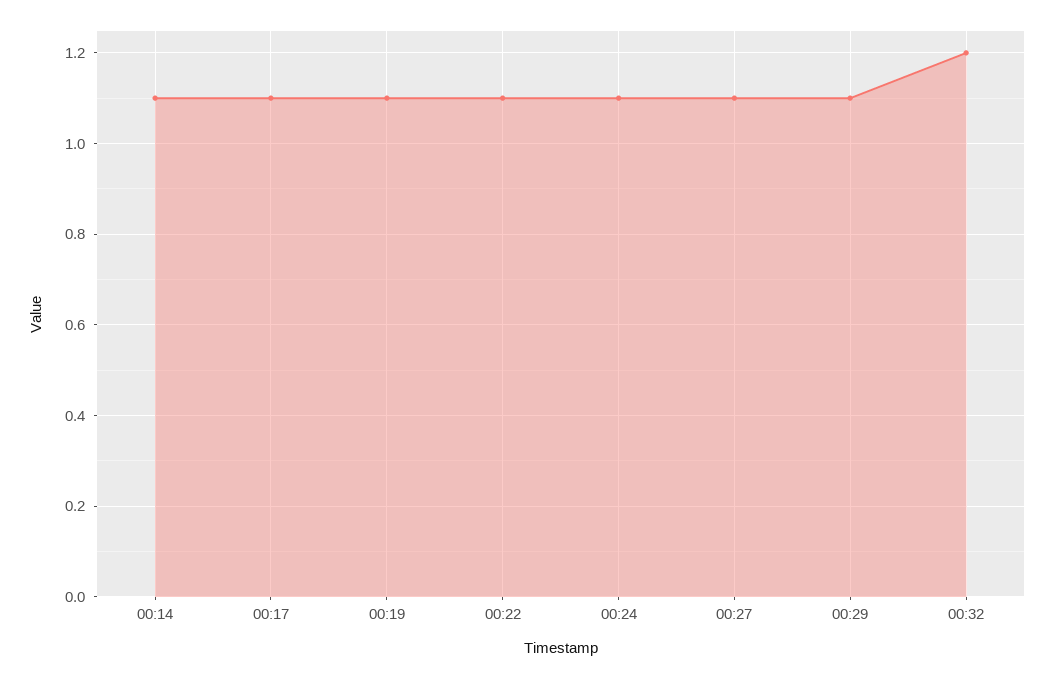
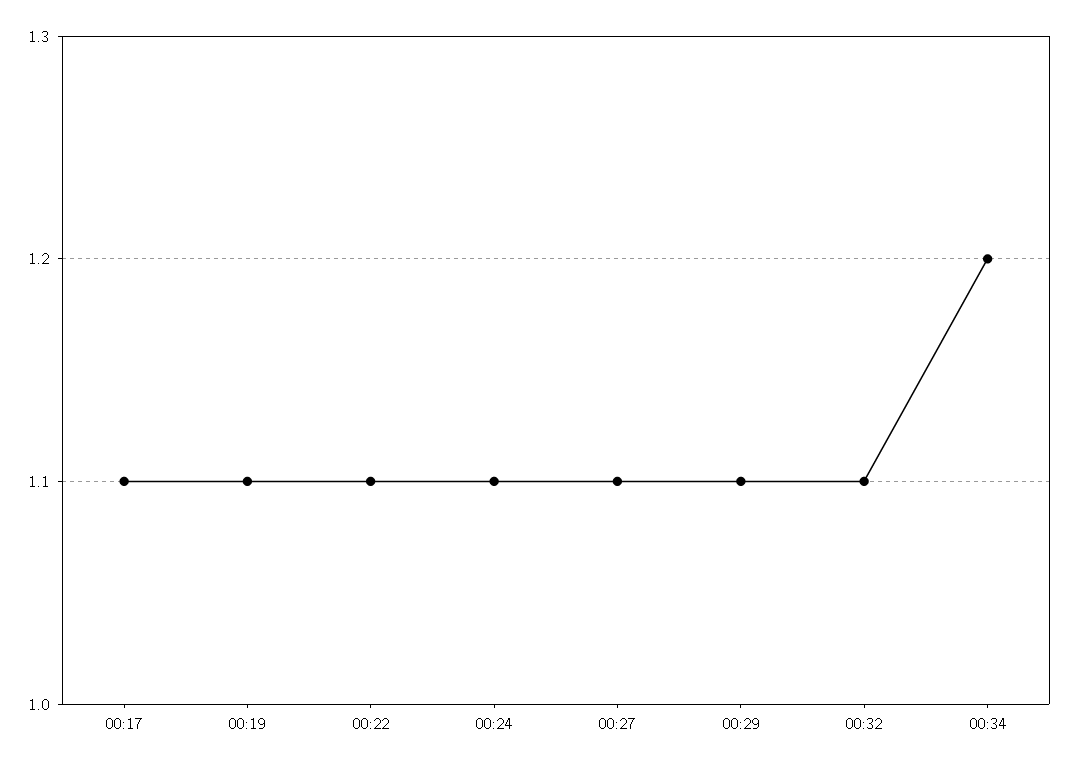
00:14: 1.1 -> none
00:32: 1.2 -> 1.1
00:34: none -> 1.2

